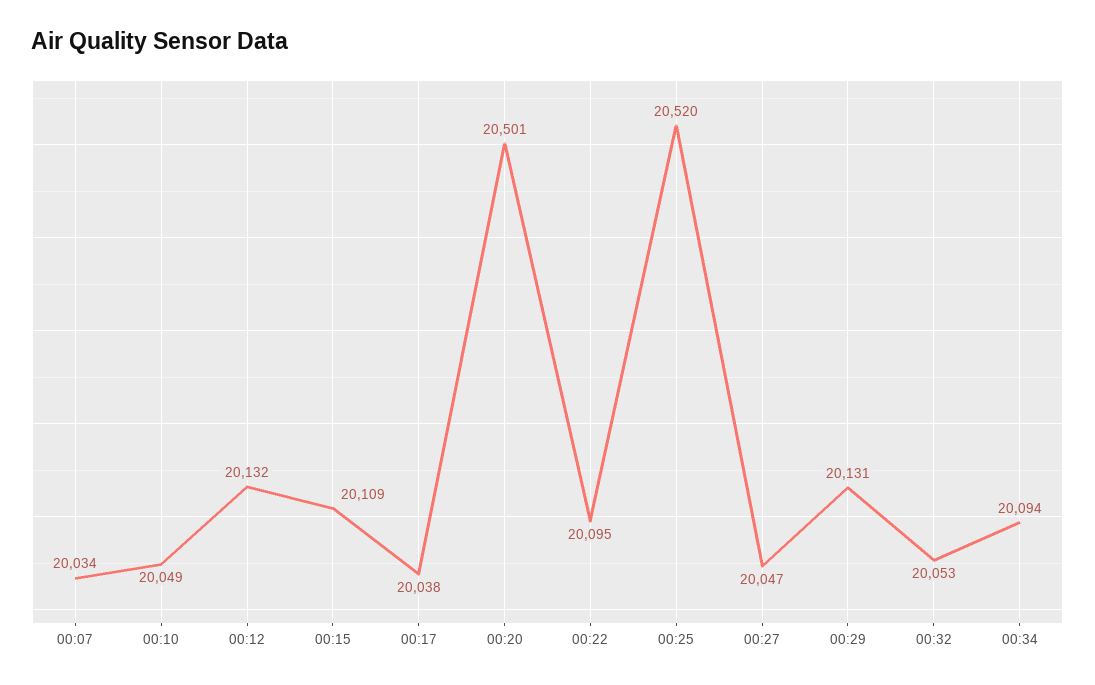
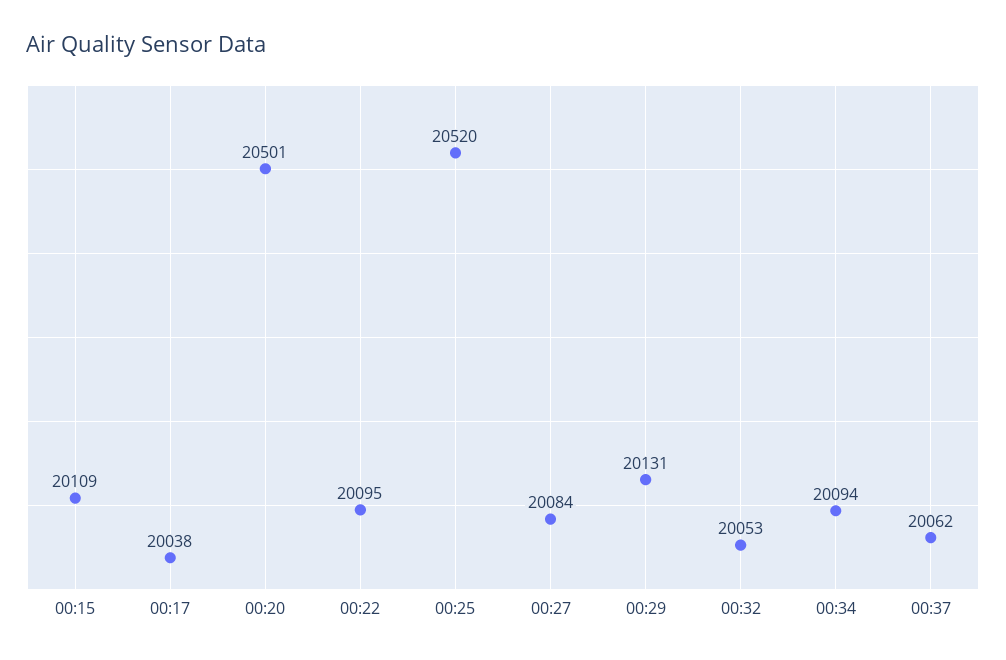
00:07: 20034 -> none
00:10: 20049 -> none
00:12: 20132 -> none
00:27: 20047 -> 20084
00:37: none -> 20062

